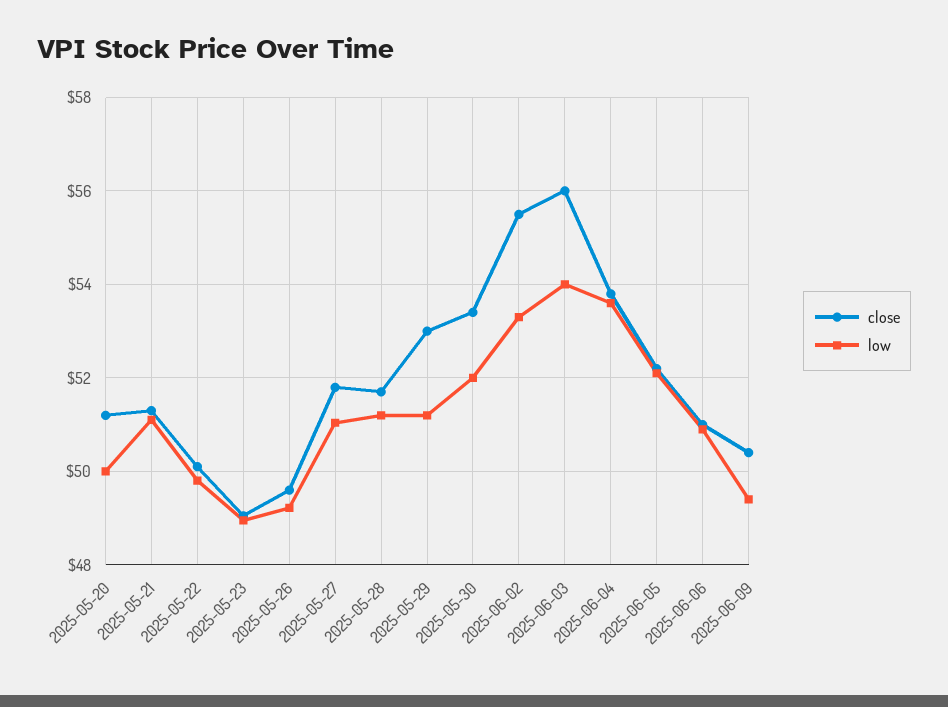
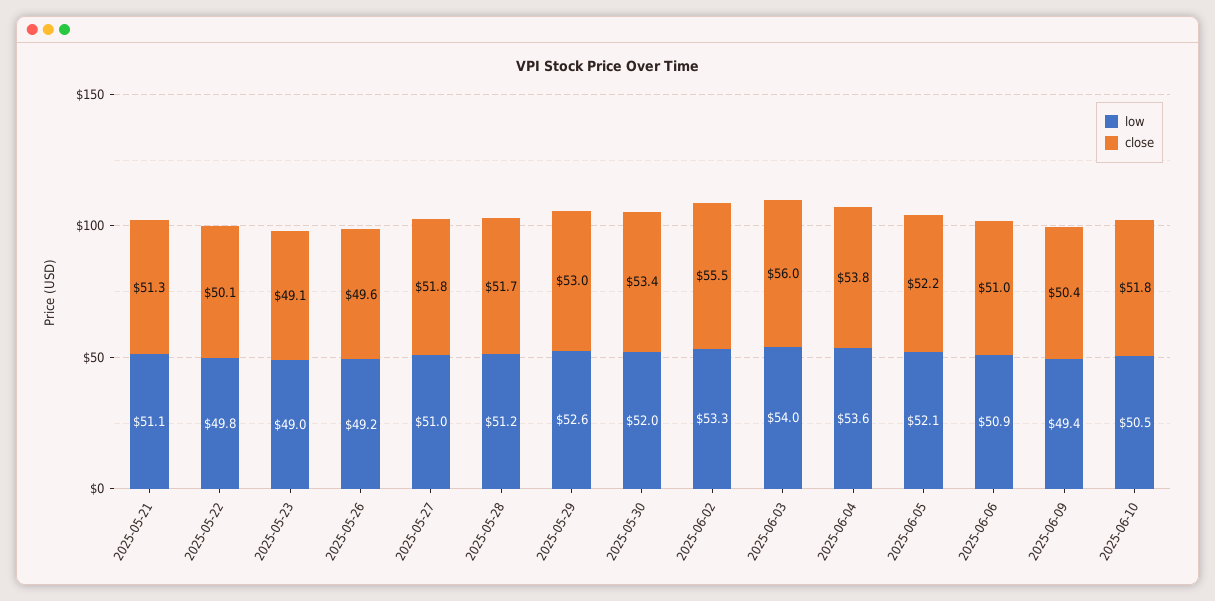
close, 2025-05-20: 51.2 -> none
low, 2025-05-20: 50 -> none
low, 2025-05-29: 51.2 -> 52.6
low, 2025-06-10: none -> 50.5
close, 2025-06-10: none -> 51.8

